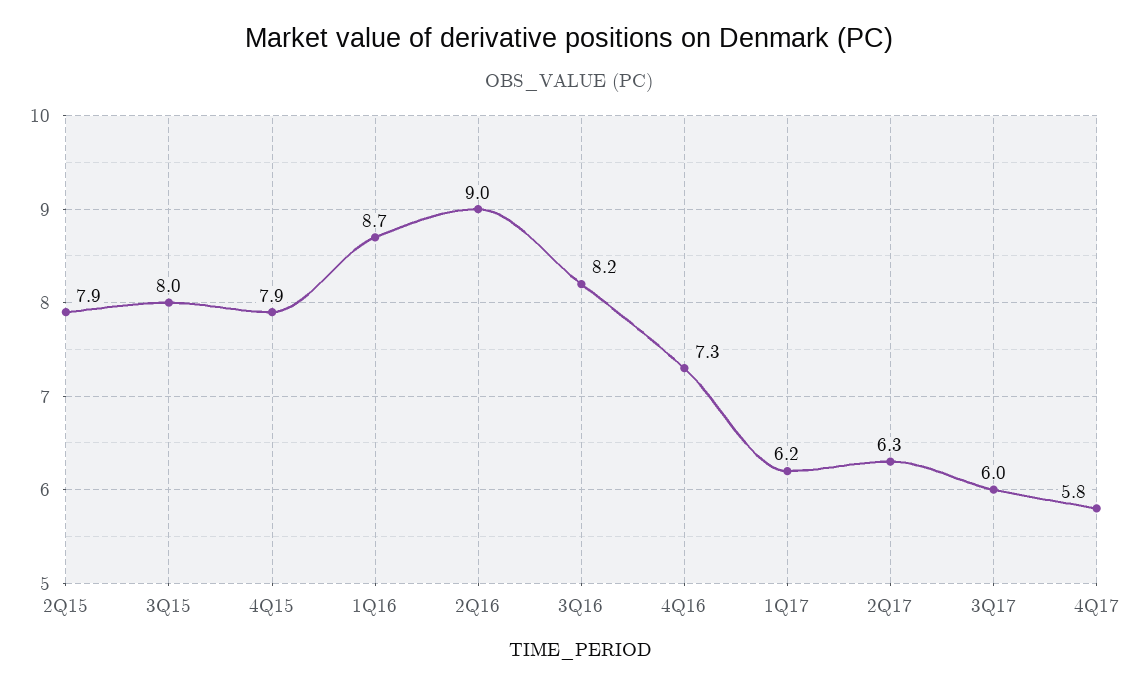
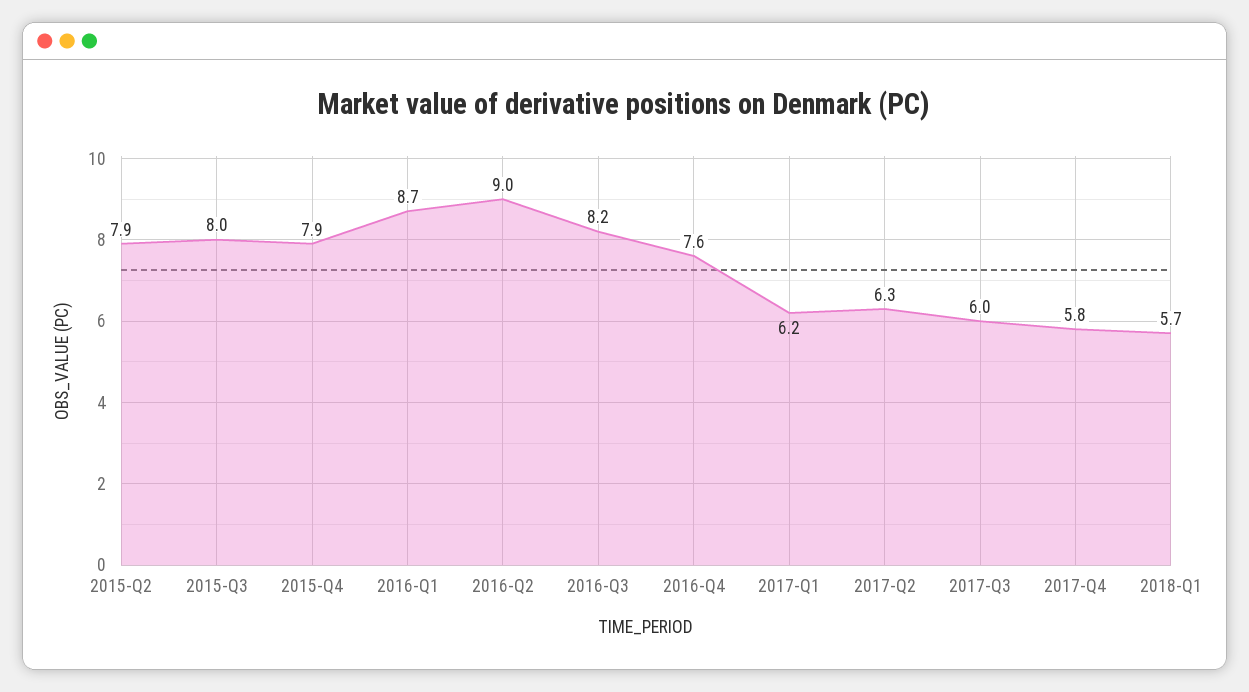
4Q16: 7.3 -> 7.6
2018-Q1: none -> 5.7

